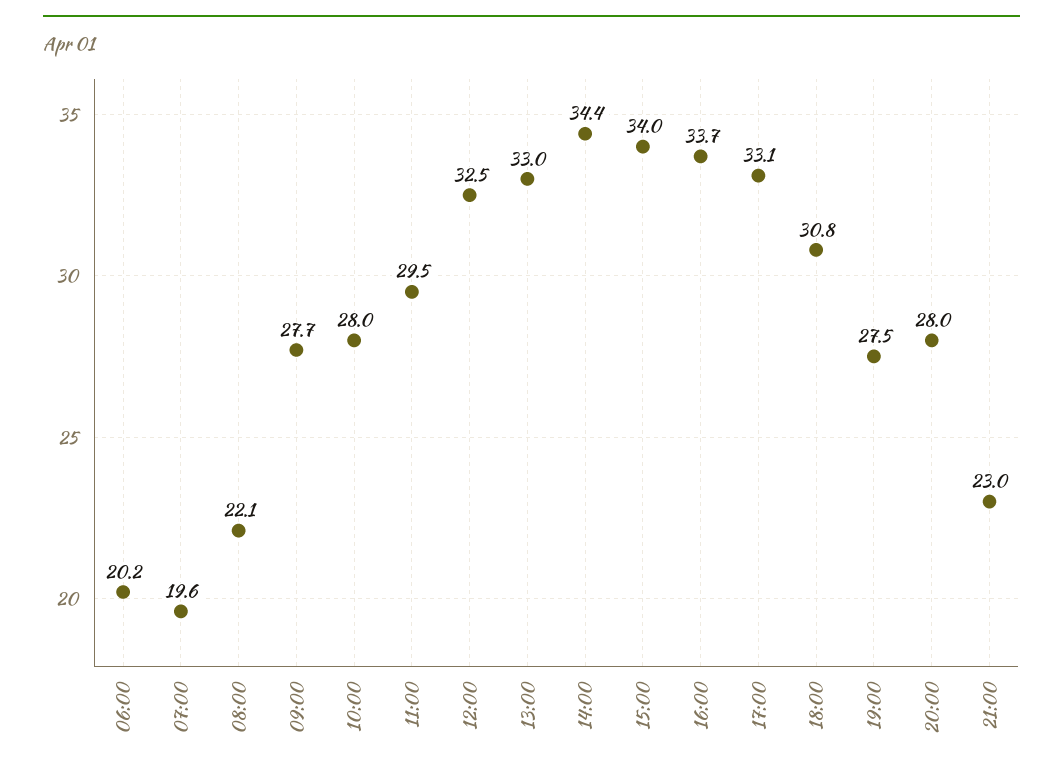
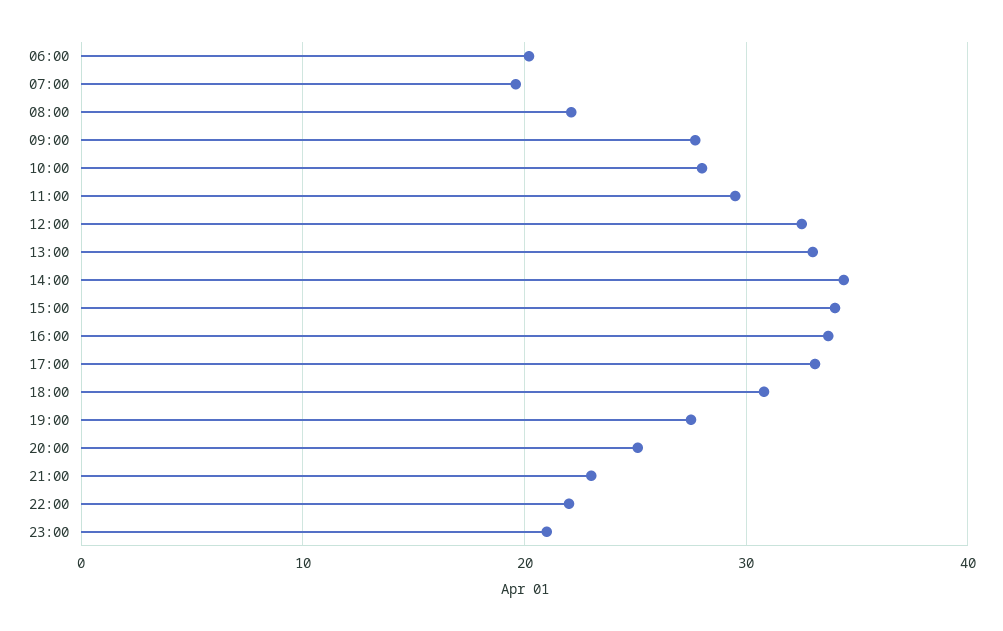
20:00: 28 -> 25
22:00: none -> 22
23:00: none -> 21

